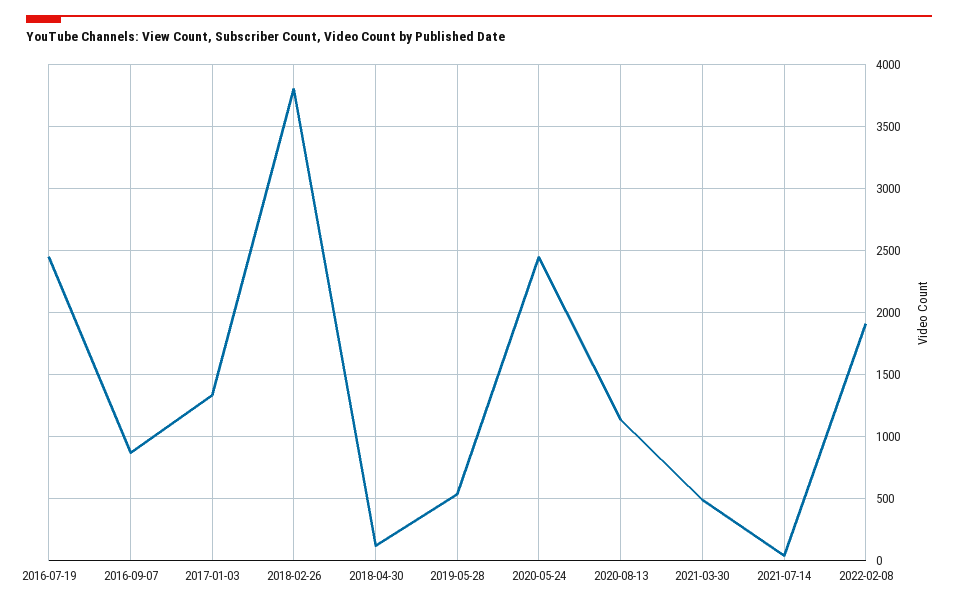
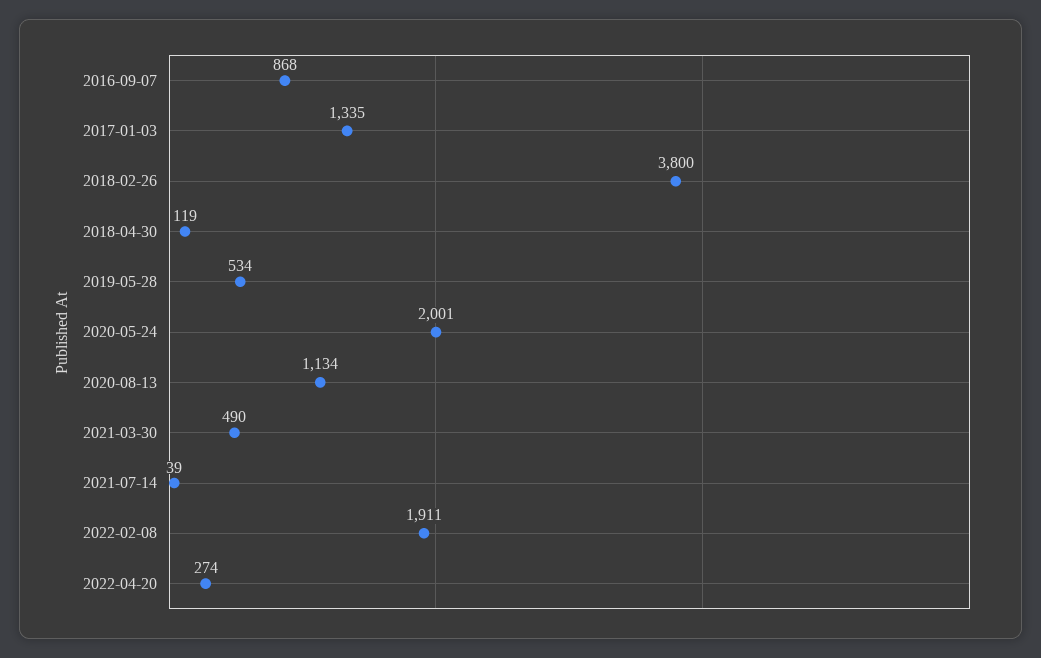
2016-07-19: 2450 -> none
2020-05-24: 2450 -> 2001
2022-04-20: none -> 274

